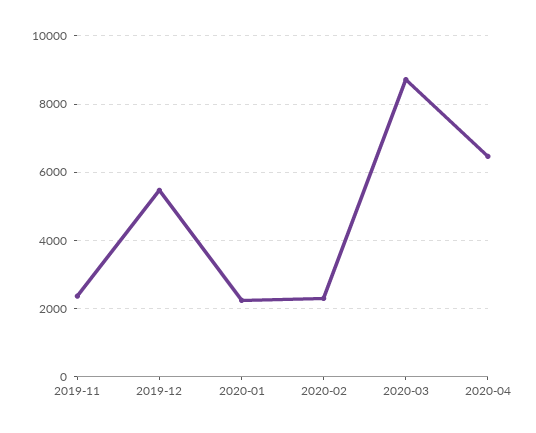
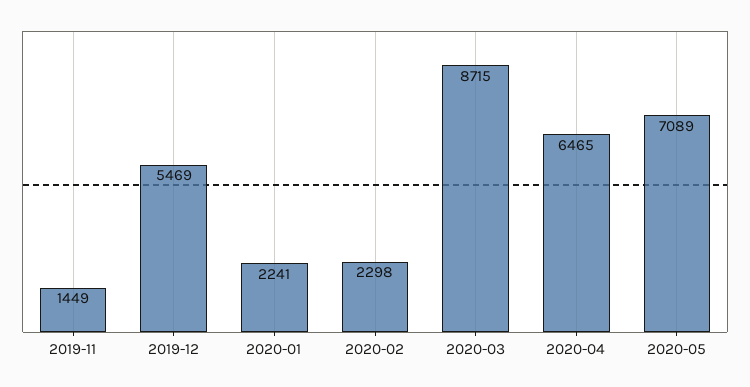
2019-11: 2400 -> 1449
2020-05: none -> 7089

